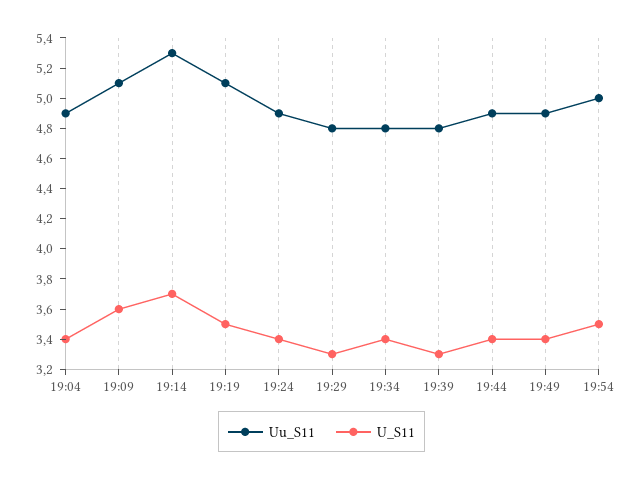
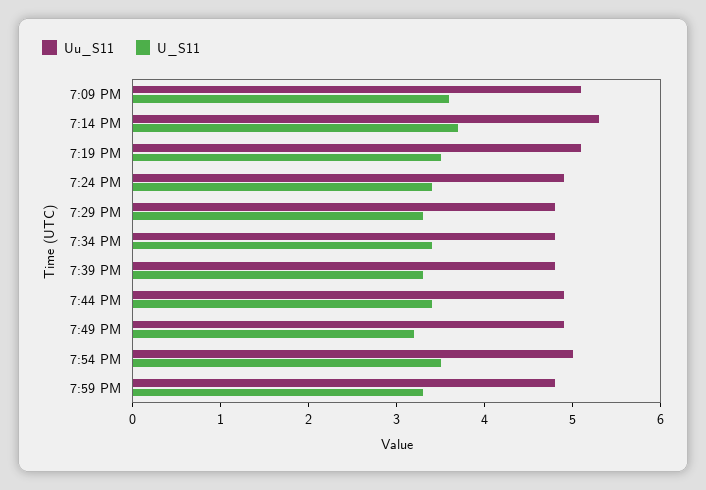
Uu_S11, 19:04: 4.9 -> none
U_S11, 19:04: 3.4 -> none
U_S11, 19:49: 3.4 -> 3.2
Uu_S11, 7:59 PM: none -> 4.8
U_S11, 7:59 PM: none -> 3.3

